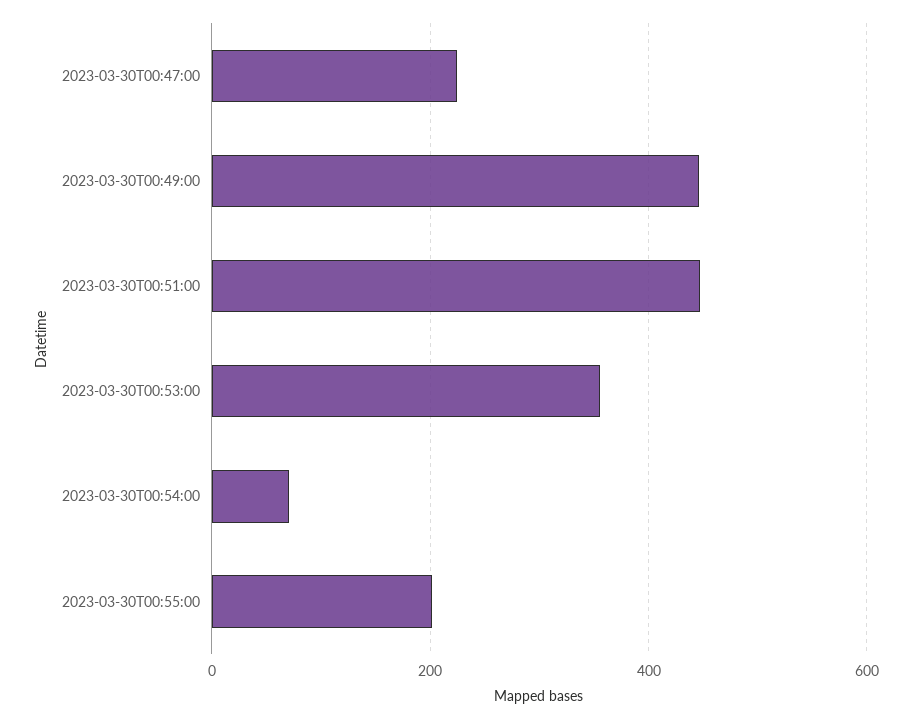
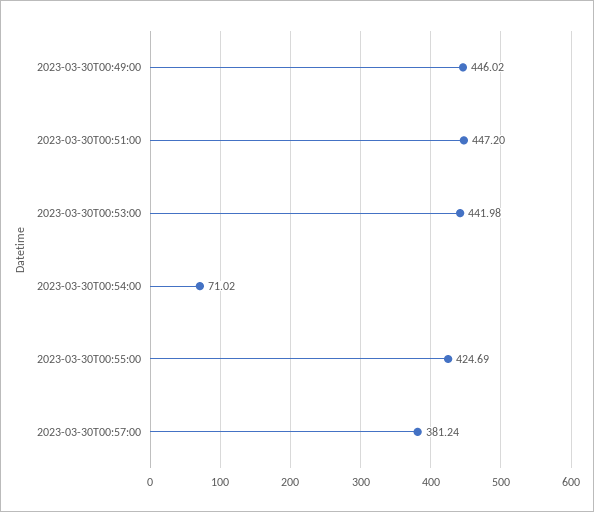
2023-03-30T00:47:00: 220 -> none
2023-03-30T00:53:00: 360 -> 441.98
2023-03-30T00:55:00: 200 -> 424.69
2023-03-30T00:57:00: none -> 381.24

